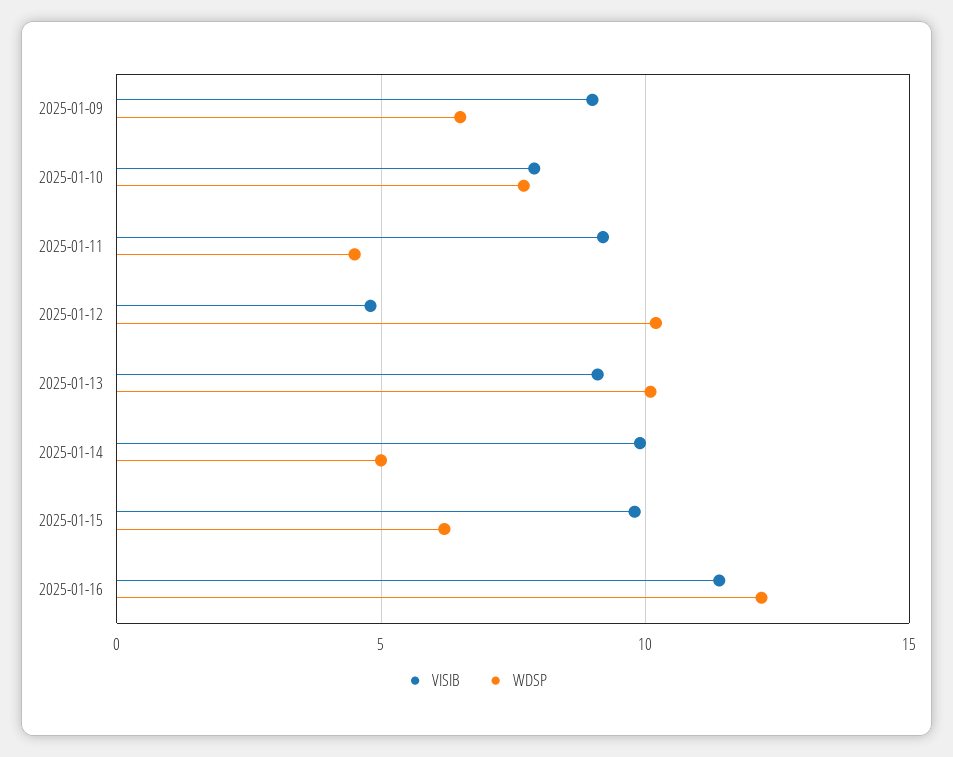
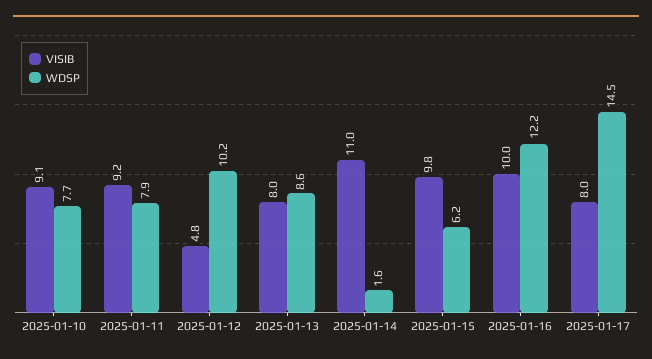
VISIB, 2025-01-09: 9 -> none
WDSP, 2025-01-09: 6.5 -> none
VISIB, 2025-01-10: 8 -> 9.1
WDSP, 2025-01-11: 4.5 -> 7.9
VISIB, 2025-01-13: 9 -> 8
WDSP, 2025-01-13: 10 -> 8.6
VISIB, 2025-01-14: 10 -> 11
WDSP, 2025-01-14: 5 -> 1.6
VISIB, 2025-01-16: 11.5 -> 10
VISIB, 2025-01-17: none -> 8
WDSP, 2025-01-17: none -> 14.5

